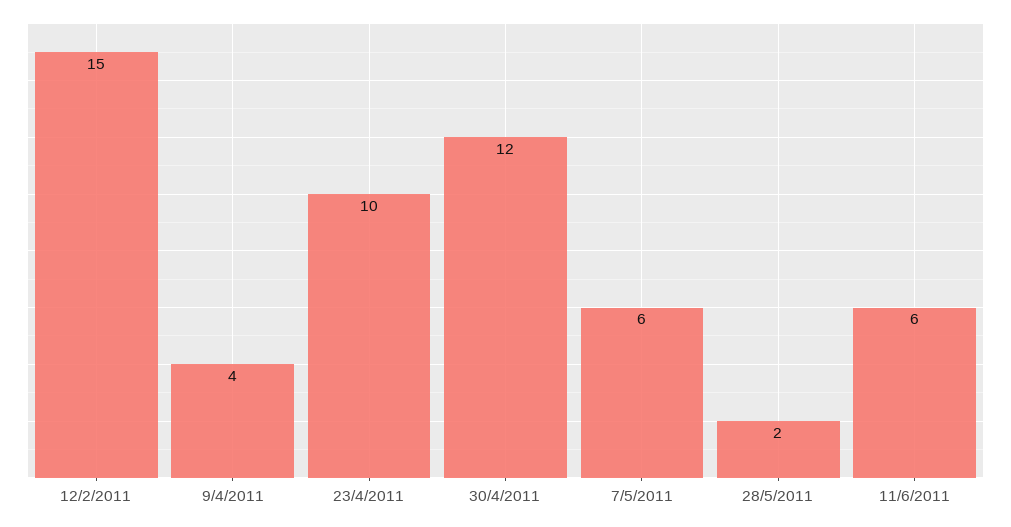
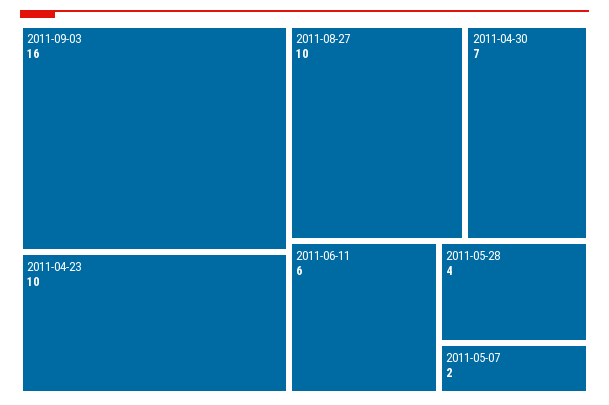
12/2/2011: 15 -> none
9/4/2011: 4 -> none
30/4/2011: 12 -> 7
7/5/2011: 6 -> 2
28/5/2011: 2 -> 4
2011-09-03: none -> 16
2011-08-27: none -> 10

